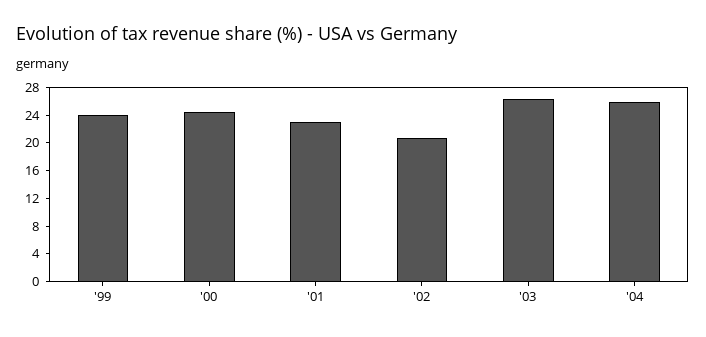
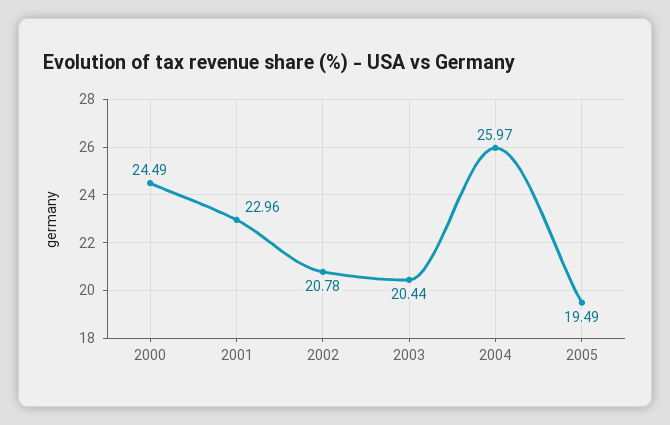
'99: 24 -> none
'03: 26 -> 20.44
2005: none -> 19.49

